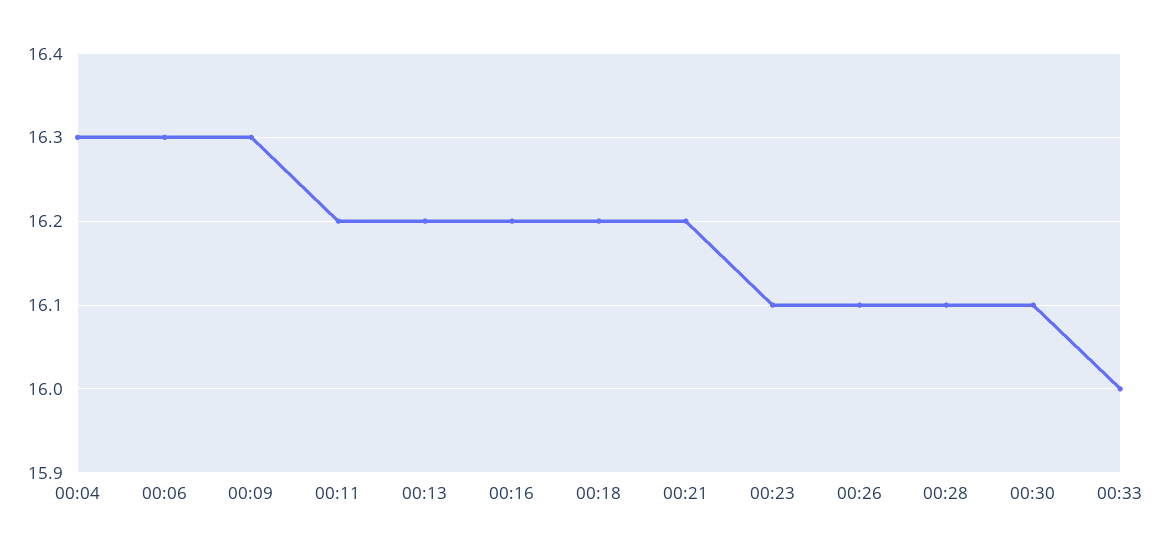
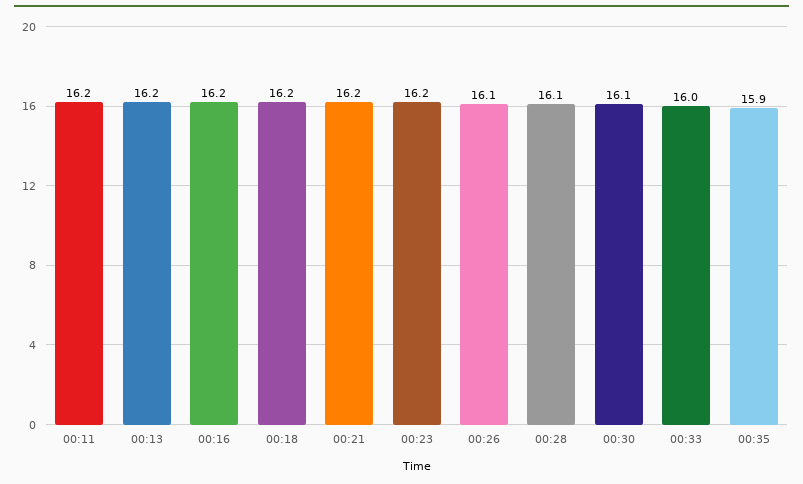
00:04: 16.3 -> none
00:06: 16.3 -> none
00:09: 16.3 -> none
00:23: 16.1 -> 16.2
00:35: none -> 15.9

